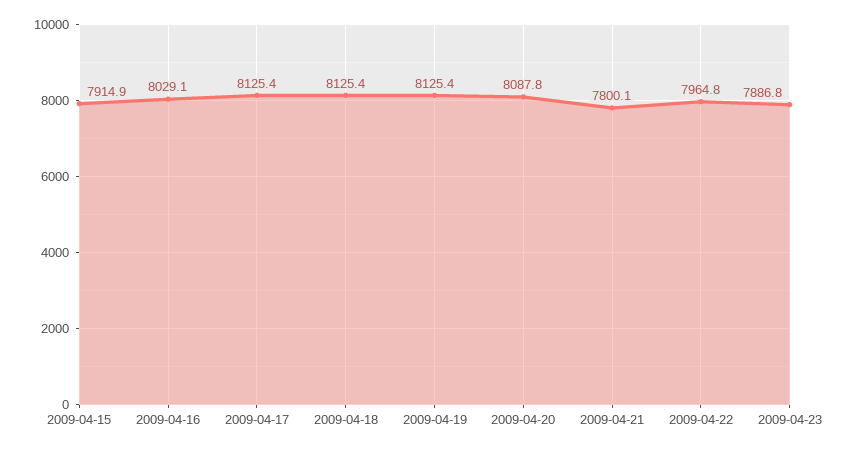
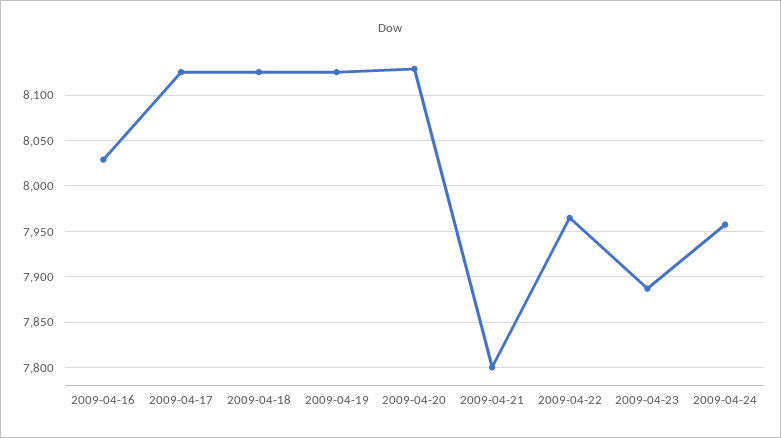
2009-04-15: 7914.9 -> none
2009-04-20: 8087.8 -> 8130
2009-04-24: none -> 7960

